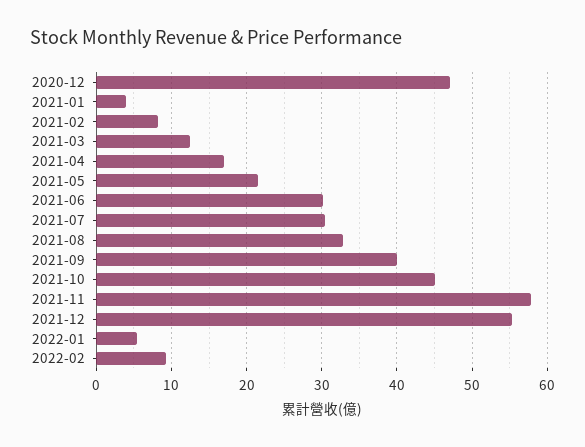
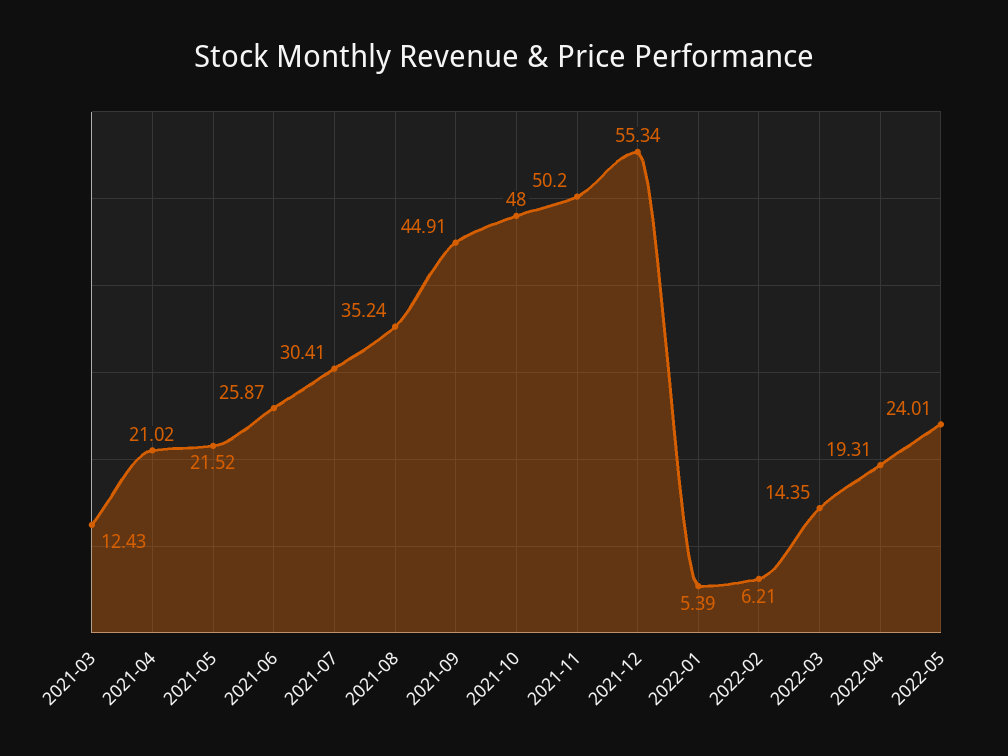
2020-12: 47 -> none
2021-01: 4 -> none
2021-02: 8 -> none
2021-04: 17 -> 21.02
2021-06: 30 -> 25.87
2021-08: 33 -> 35.24
2021-09: 40 -> 44.91
2021-10: 45 -> 48
2021-11: 58 -> 50.2
2022-02: 9 -> 6.21
2022-03: none -> 14.35
2022-04: none -> 19.31
2022-05: none -> 24.01

